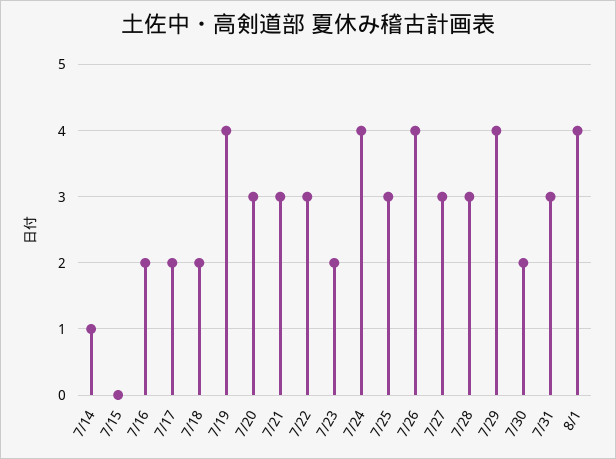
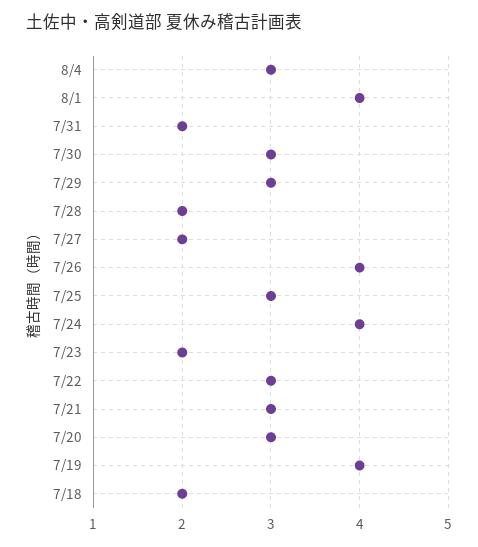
7/14: 1 -> none
7/15: 0 -> none
7/16: 2 -> none
7/17: 2 -> none
7/27: 3 -> 2
7/28: 3 -> 2
7/29: 4 -> 3
7/30: 2 -> 3
7/31: 3 -> 2
8/4: none -> 3

